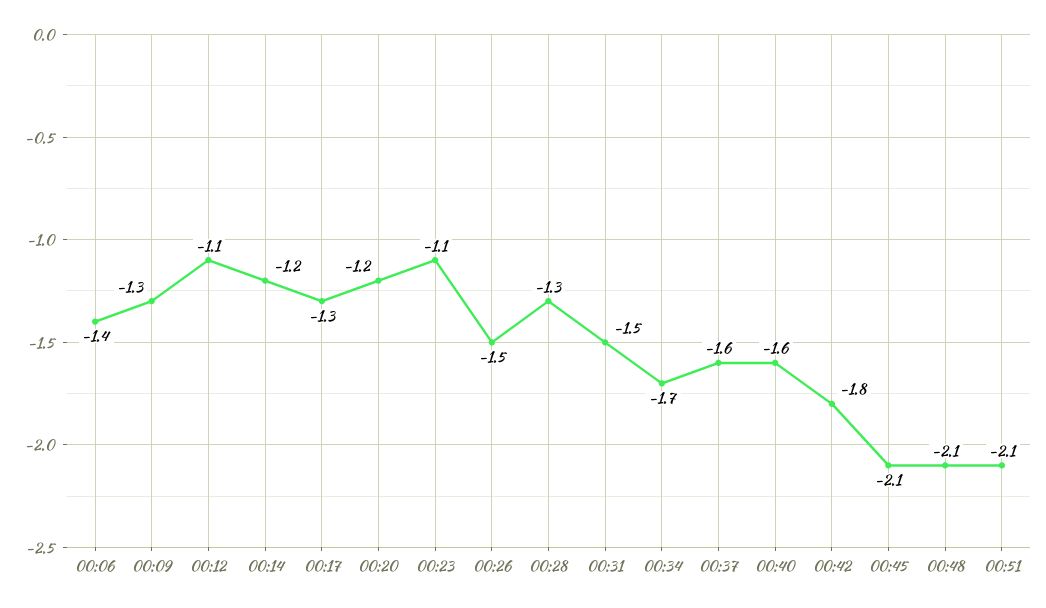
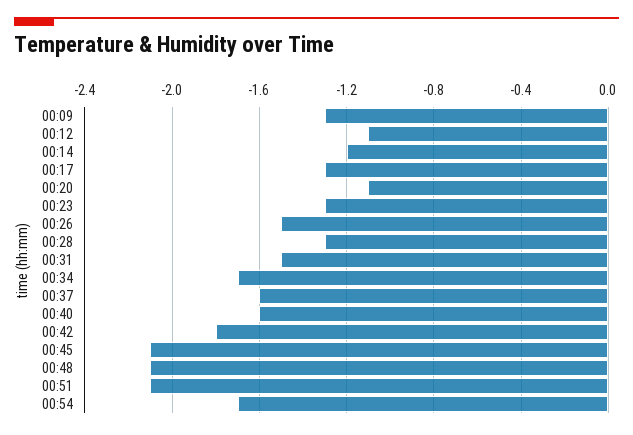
00:06: -1.4 -> none
00:20: -1.2 -> -1.1
00:23: -1.1 -> -1.3
00:54: none -> -1.7

